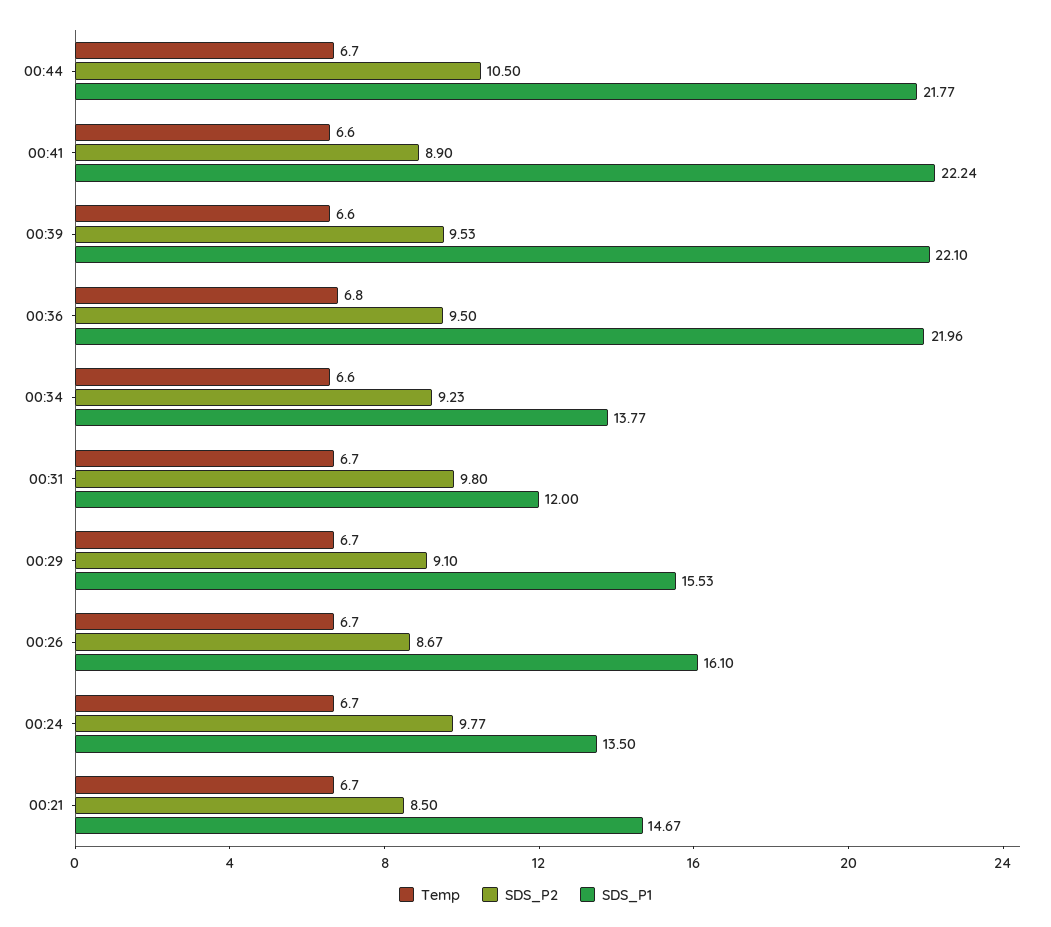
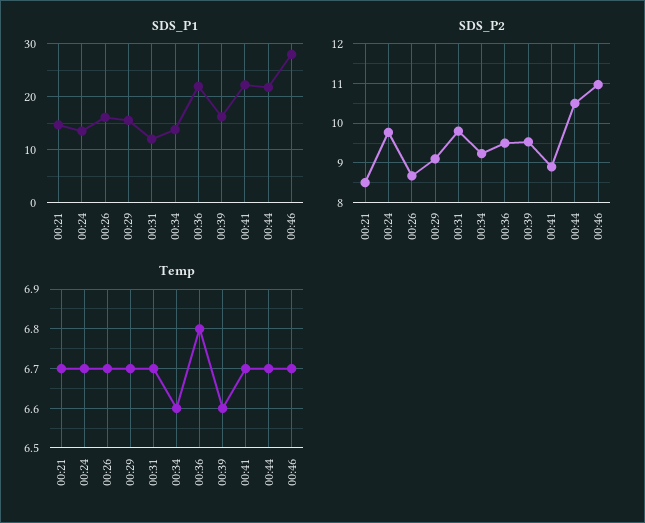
Temp, 00:41: 6.6 -> 6.7
SDS_P1, 00:39: 22.1 -> 16
SDS_P1, 00:46: none -> 28
SDS_P2, 00:46: none -> 11
Temp, 00:46: none -> 6.7

